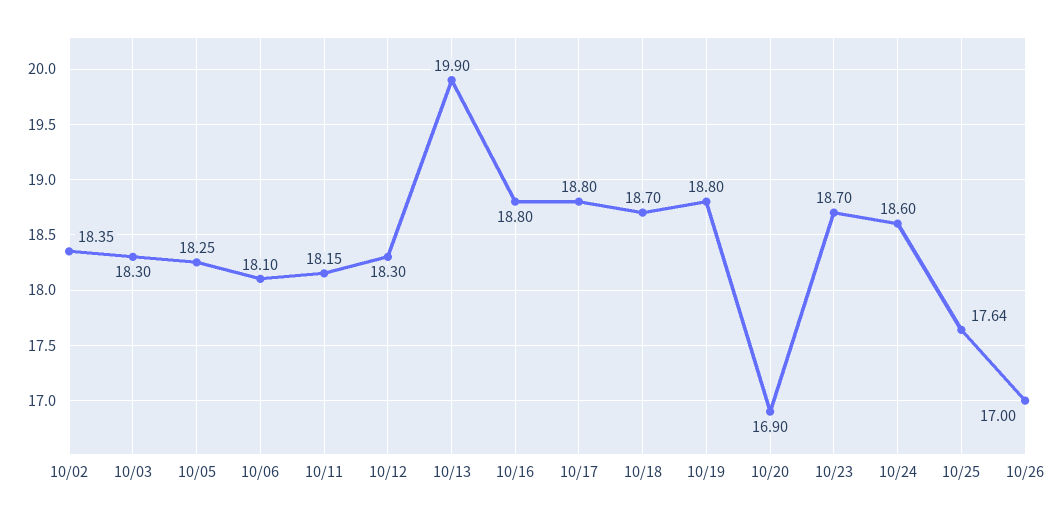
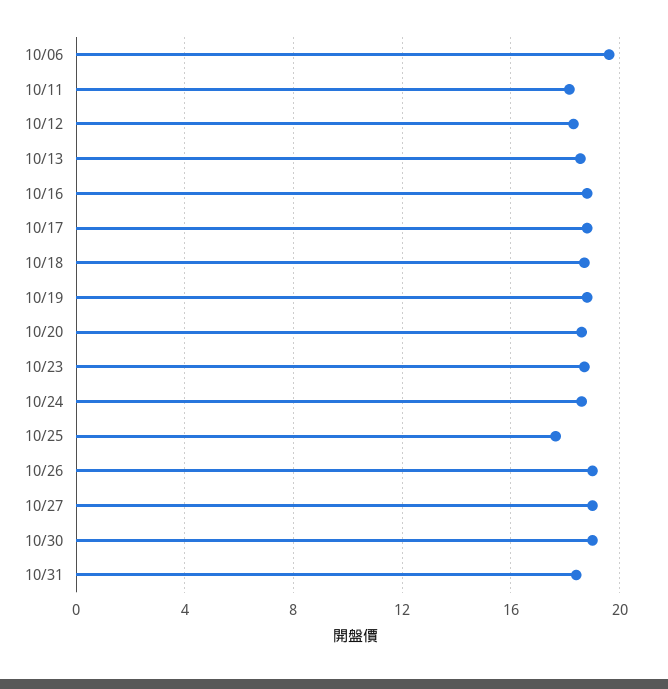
10/02: 18.35 -> none
10/03: 18.3 -> none
10/05: 18.25 -> none
10/06: 18.1 -> 19.5
10/13: 19.9 -> 18.5
10/20: 16.9 -> 18.5
10/26: 17 -> 19
10/27: none -> 19
10/30: none -> 19
10/31: none -> 18.5

